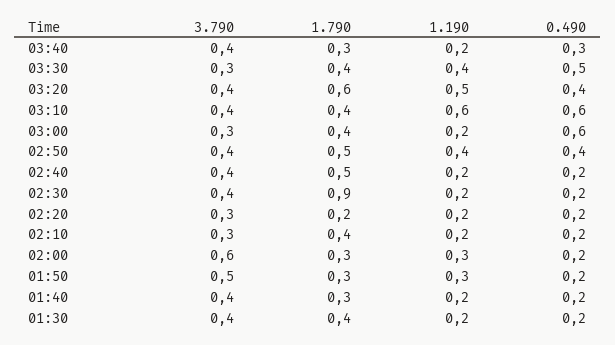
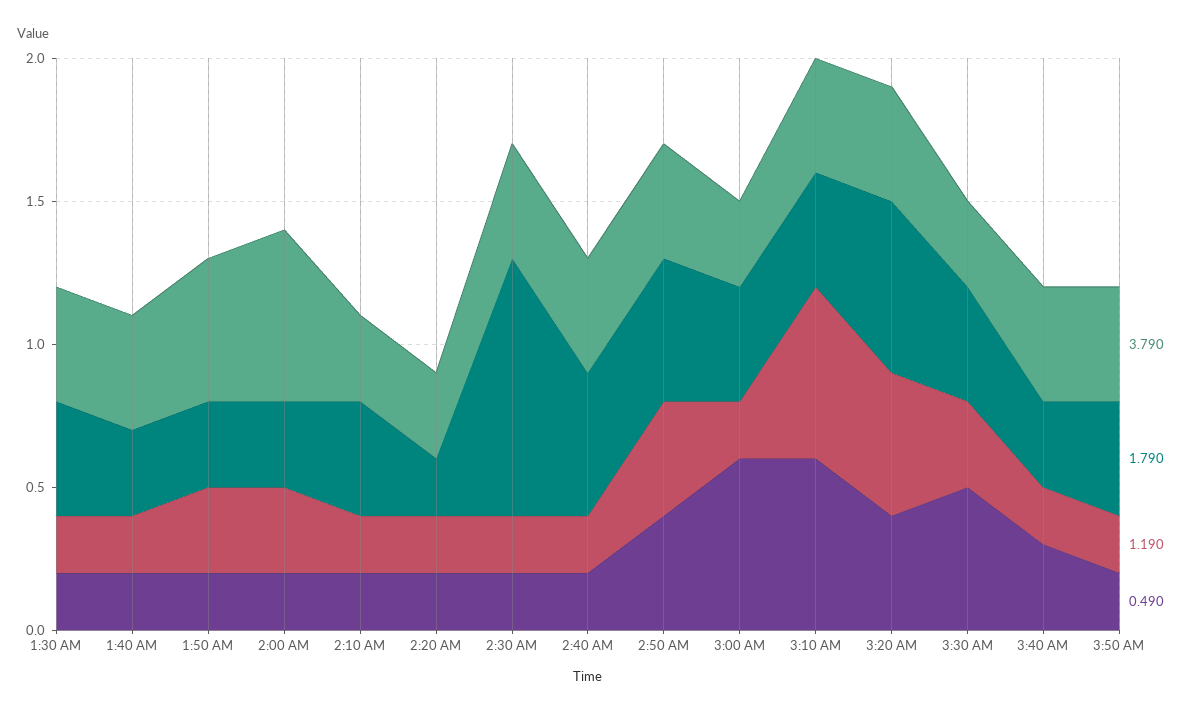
1.190, 03:30: 0.4 -> 0.3
3.790, 3:50 AM: none -> 0.4
1.790, 3:50 AM: none -> 0.4
1.190, 3:50 AM: none -> 0.2
0.490, 3:50 AM: none -> 0.2

